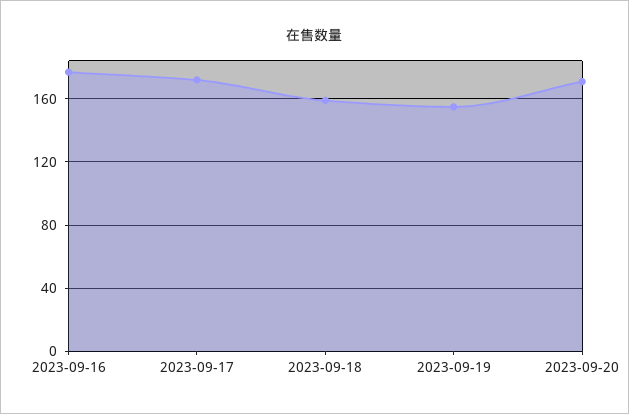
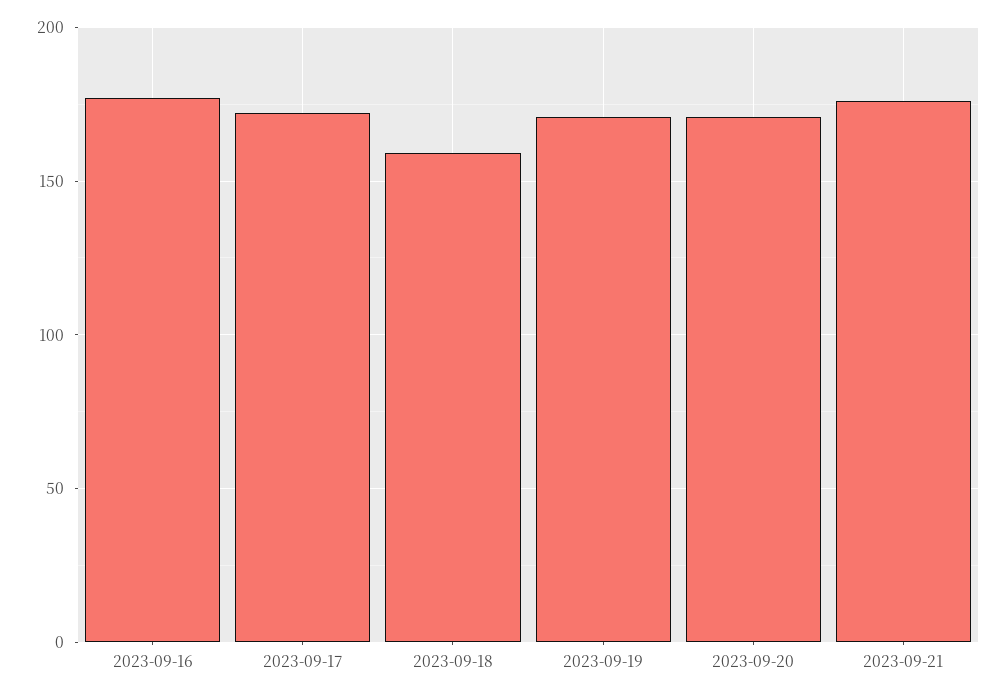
2023-09-19: 155 -> 170
2023-09-21: none -> 175

